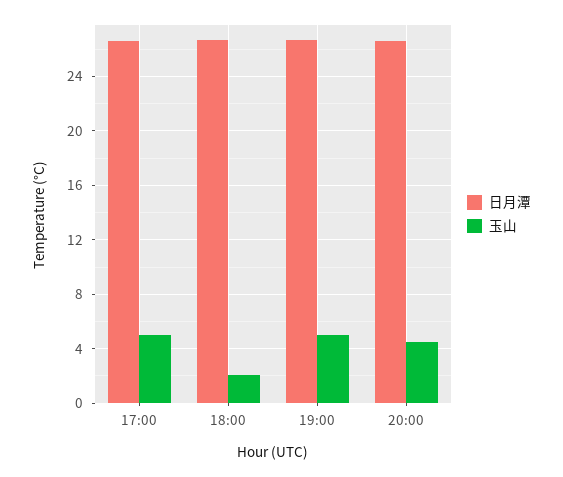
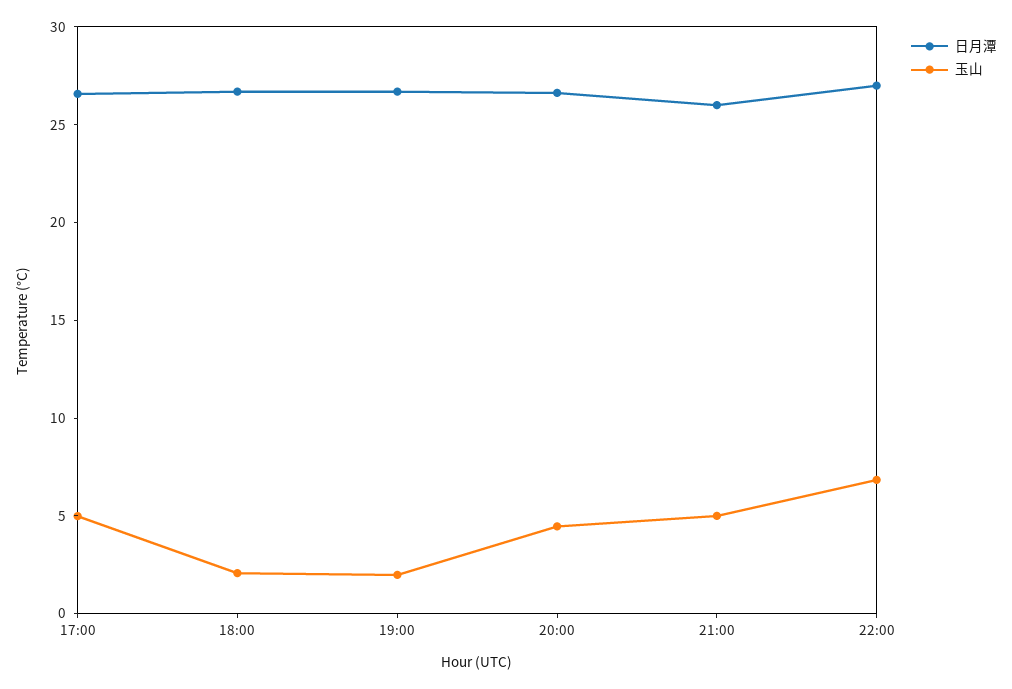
玉山, 19:00: 5 -> 2
日月潭, 21:00: none -> 26
玉山, 21:00: none -> 5
日月潭, 22:00: none -> 27
玉山, 22:00: none -> 7

